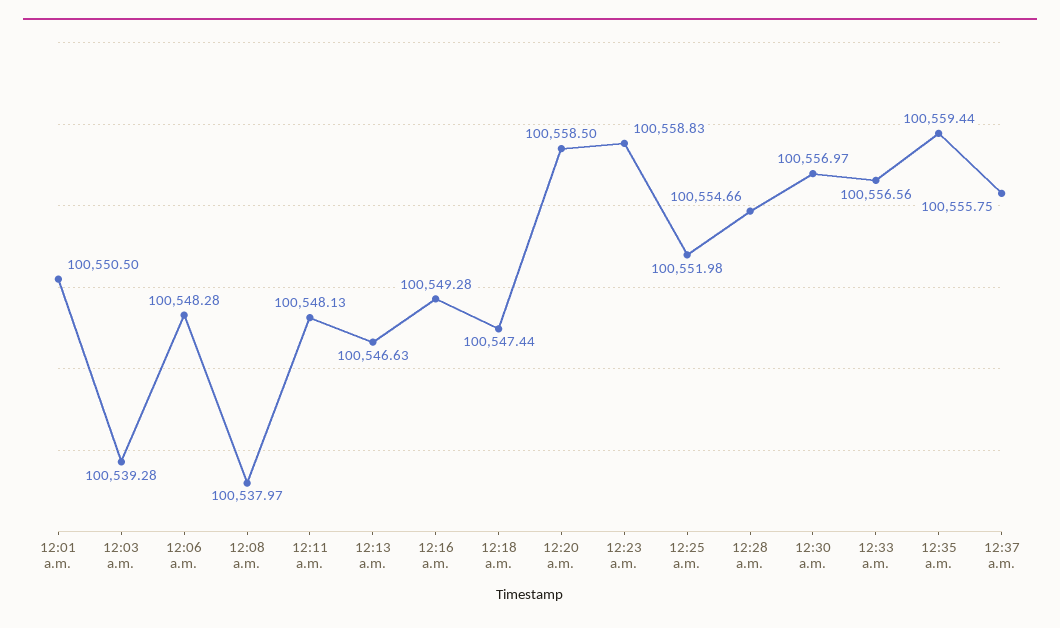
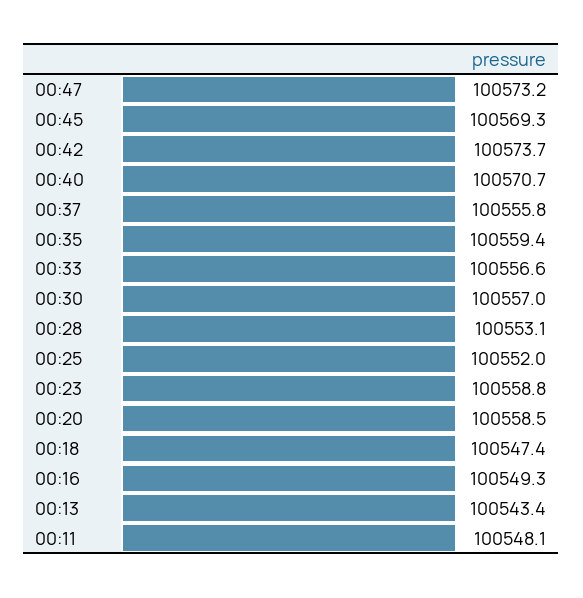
12:01 a.m.: 100550.5 -> none
12:03 a.m.: 100539.28 -> none
12:06 a.m.: 100548.28 -> none
12:08 a.m.: 100537.97 -> none
12:13 a.m.: 100546.63 -> 100543.4
12:28 a.m.: 100554.66 -> 100553.1
00:47: none -> 100573.2
00:45: none -> 100569.3
00:42: none -> 100573.7
00:40: none -> 100570.7

